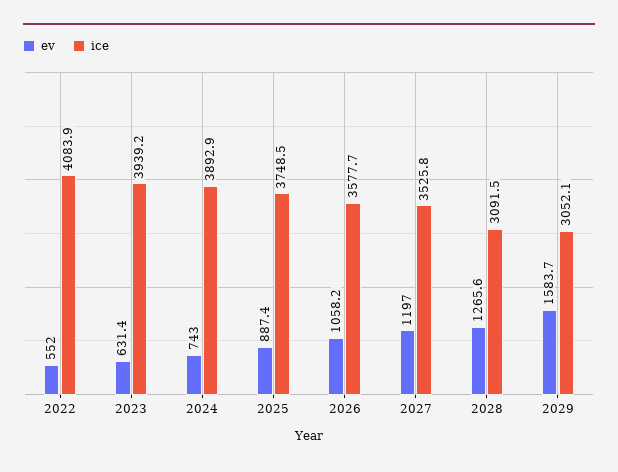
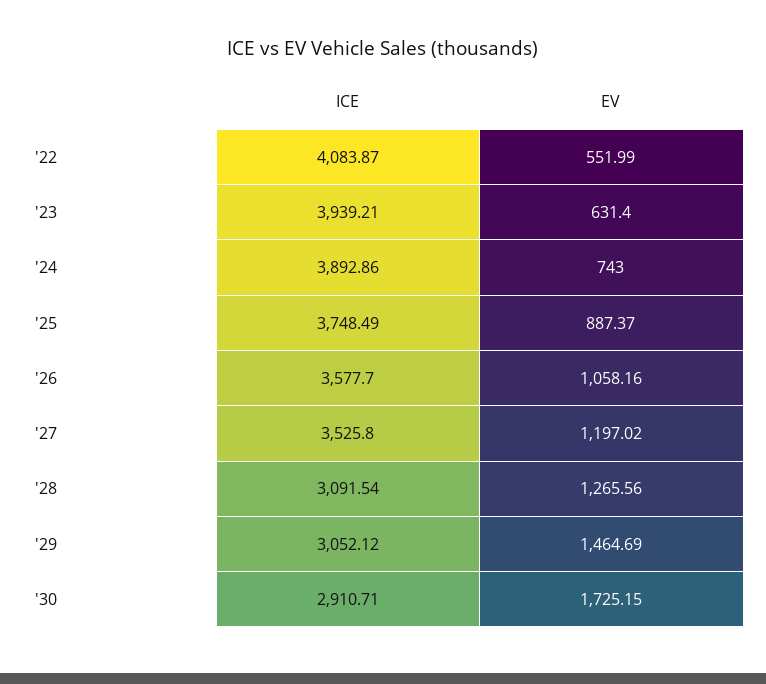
ev, 2029: 1583.7 -> 1464.69
ice, '30: none -> 2910.71
ev, '30: none -> 1725.15

